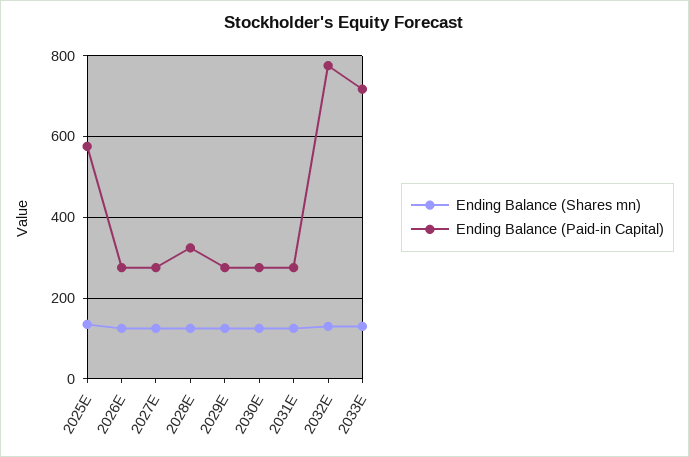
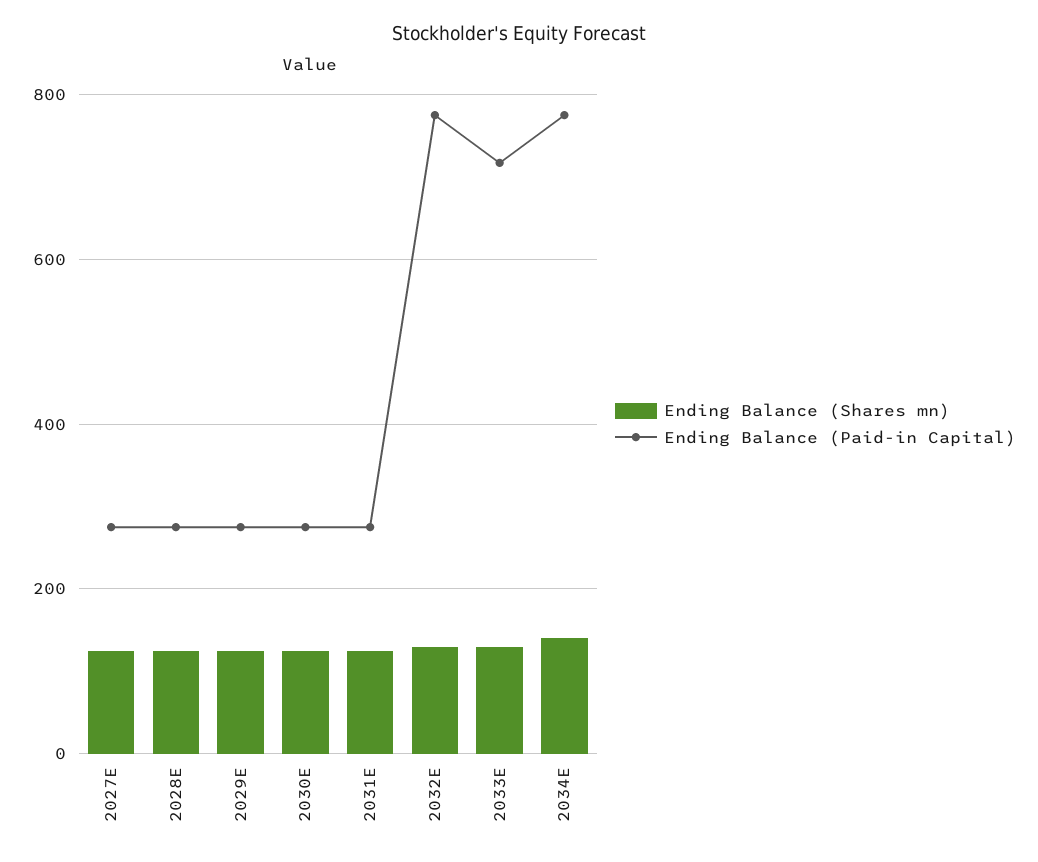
Ending Balance (Shares mn), 2025E: 140 -> none
Ending Balance (Paid-in Capital), 2025E: 580 -> none
Ending Balance (Shares mn), 2026E: 120 -> none
Ending Balance (Paid-in Capital), 2026E: 280 -> none
Ending Balance (Paid-in Capital), 2028E: 320 -> 280
Ending Balance (Shares mn), 2034E: none -> 140
Ending Balance (Paid-in Capital), 2034E: none -> 780

